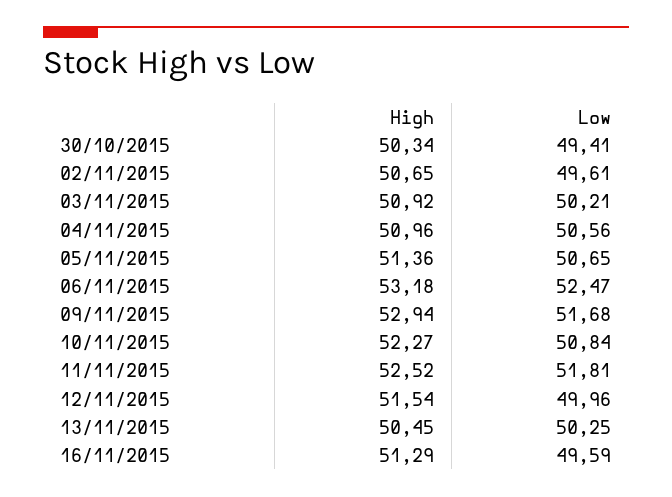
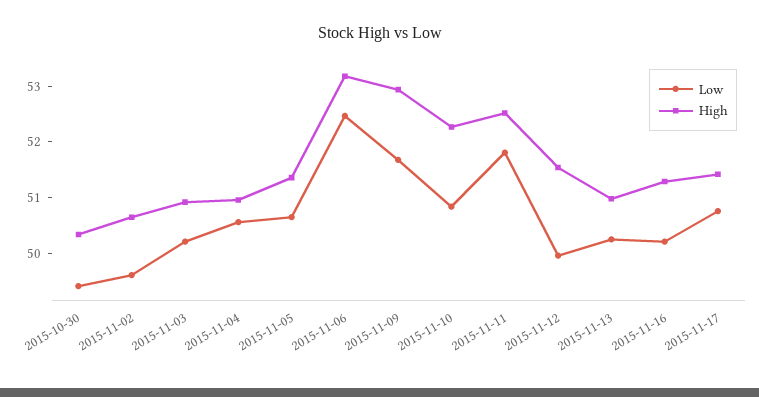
High, 13/11/2015: 50.45 -> 51
Low, 16/11/2015: 49.59 -> 50.2
Low, 2015-11-17: none -> 50.8
High, 2015-11-17: none -> 51.4

